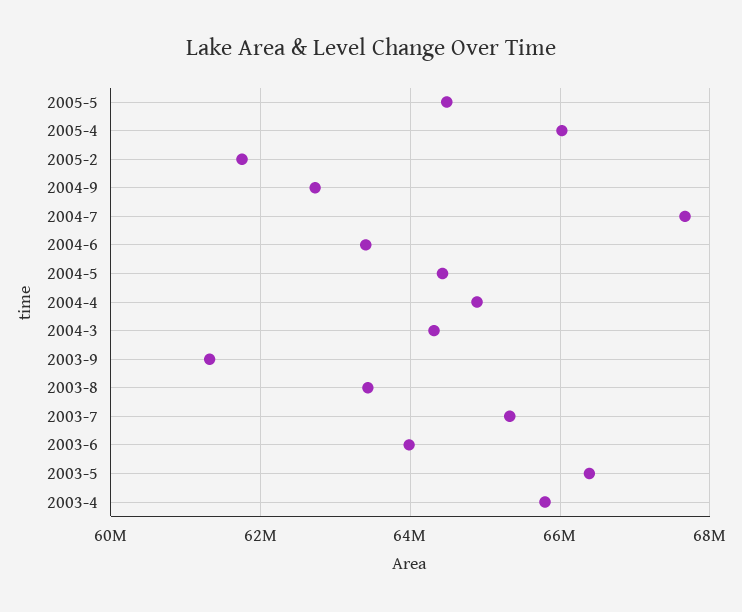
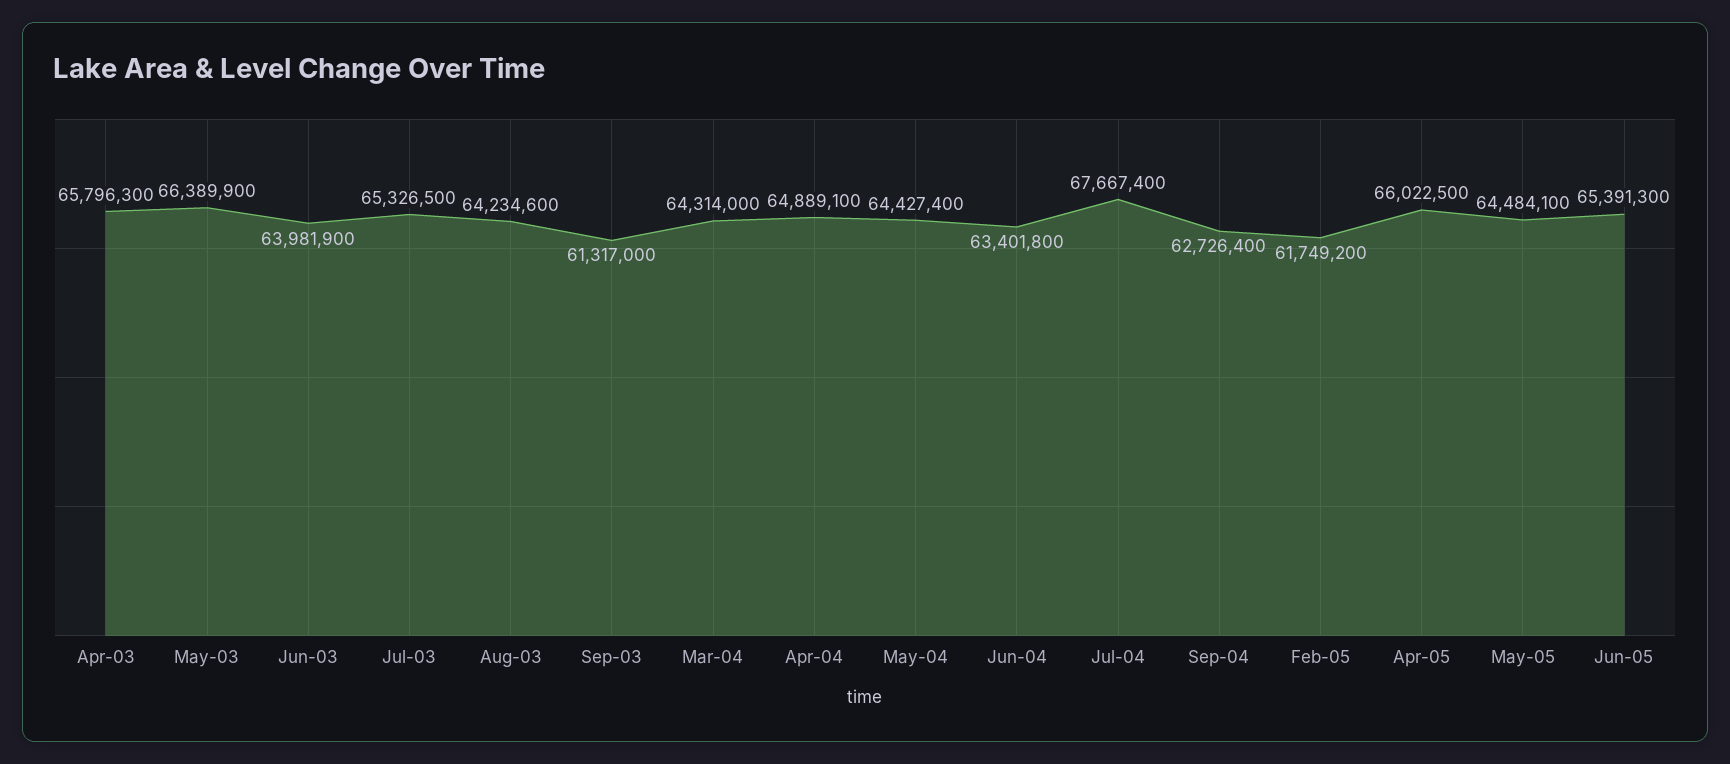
2003-8: 63400000 -> 64234600
Jun-05: none -> 65391300

